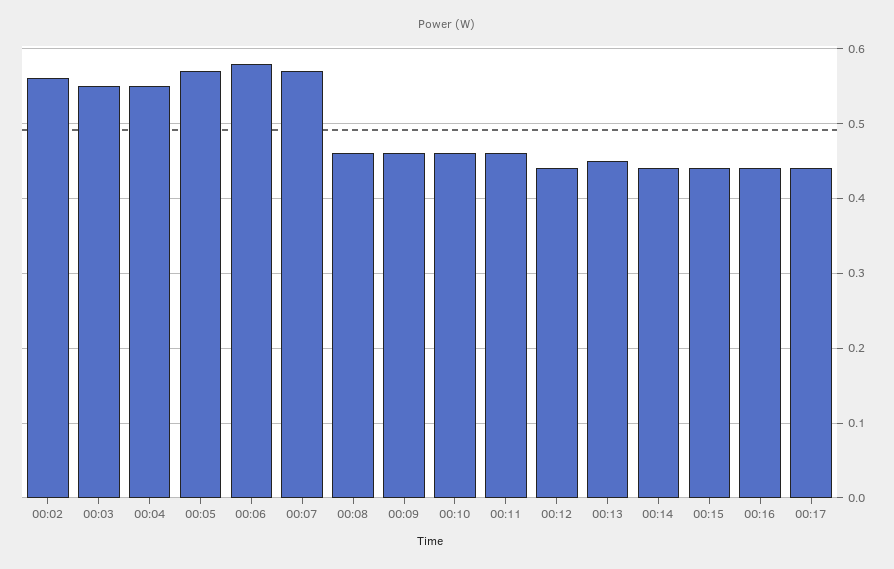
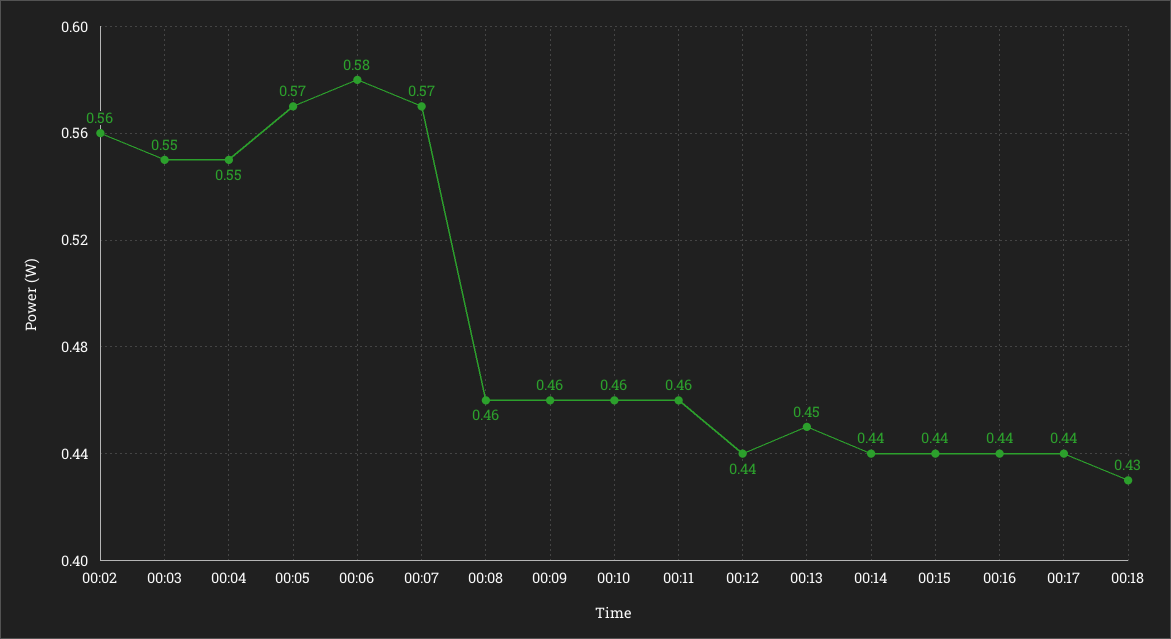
00:18: none -> 0.43

